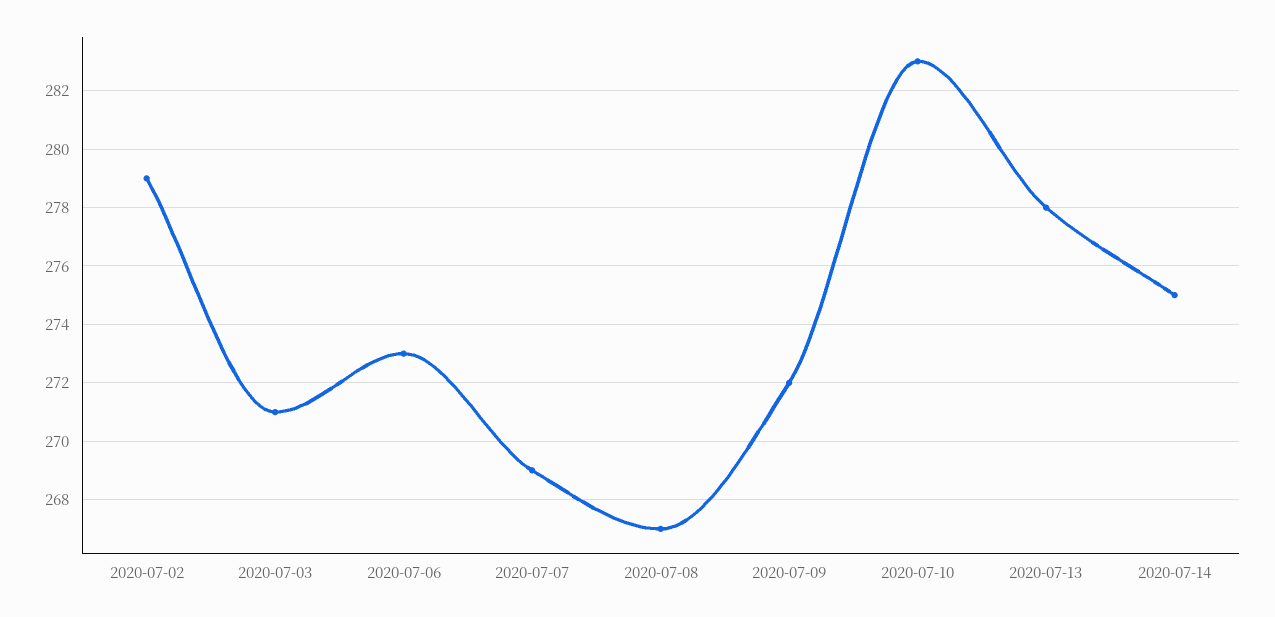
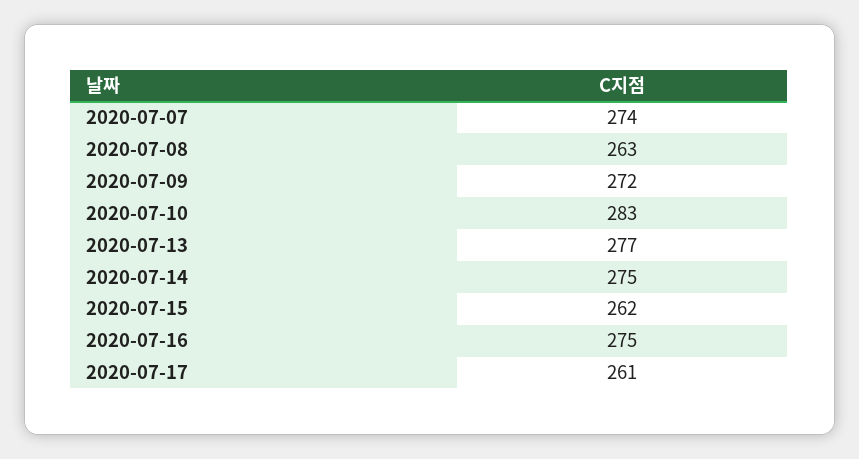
2020-07-02: 279 -> none
2020-07-03: 271 -> none
2020-07-06: 273 -> none
2020-07-07: 269 -> 274
2020-07-08: 267 -> 263
2020-07-13: 278 -> 277
2020-07-15: none -> 262
2020-07-16: none -> 275
2020-07-17: none -> 261

